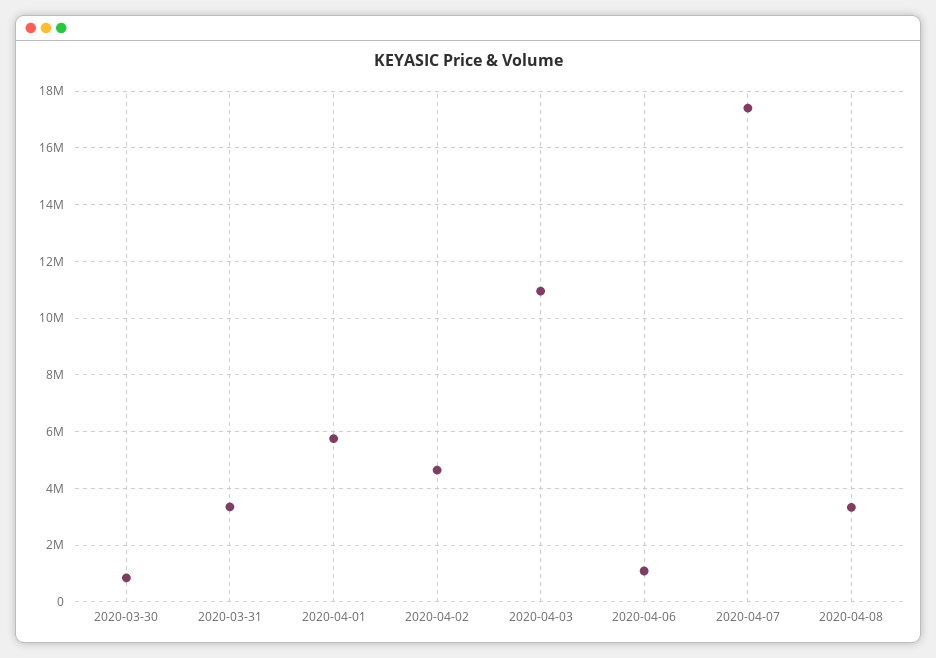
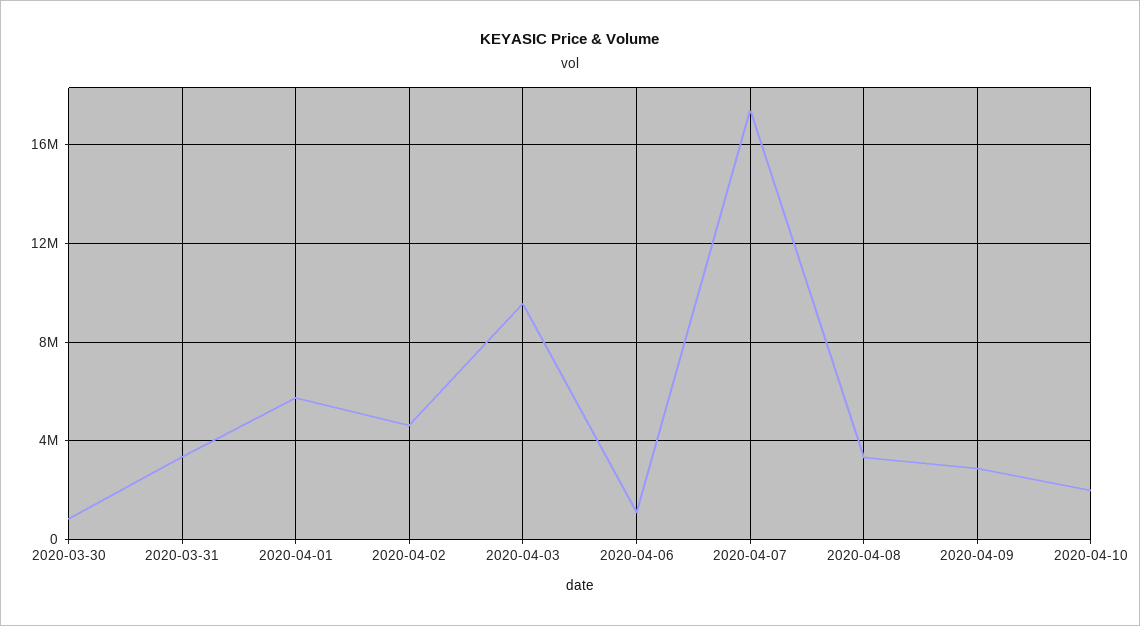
2020-04-03: 11000000 -> 9500000
2020-04-09: none -> 3000000
2020-04-10: none -> 2000000

